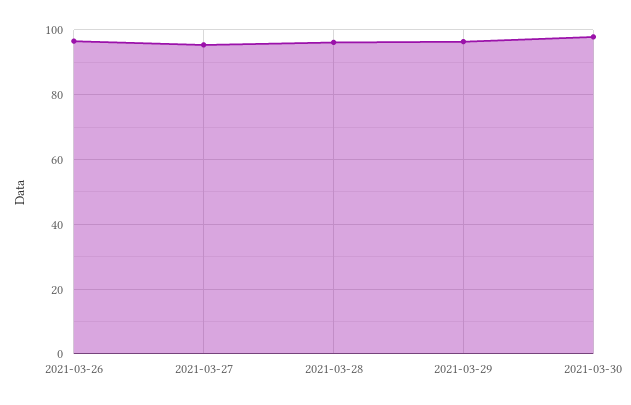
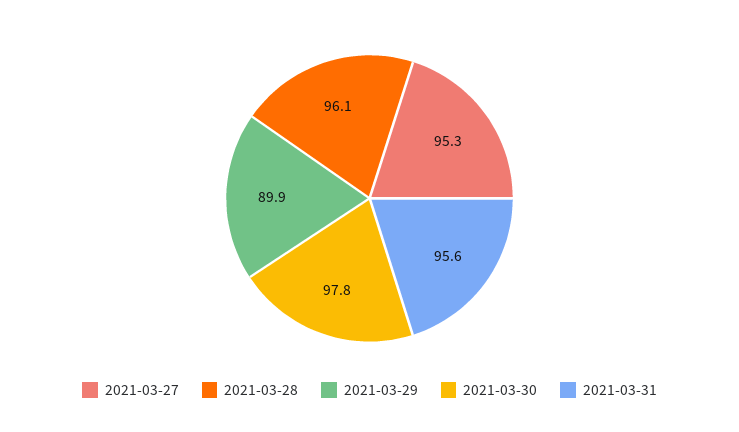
2021-03-26: 96 -> none
2021-03-29: 96 -> 89.9
2021-03-31: none -> 95.6

